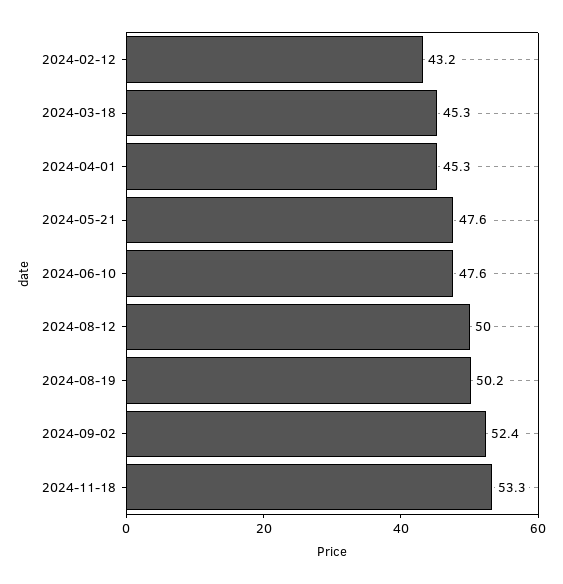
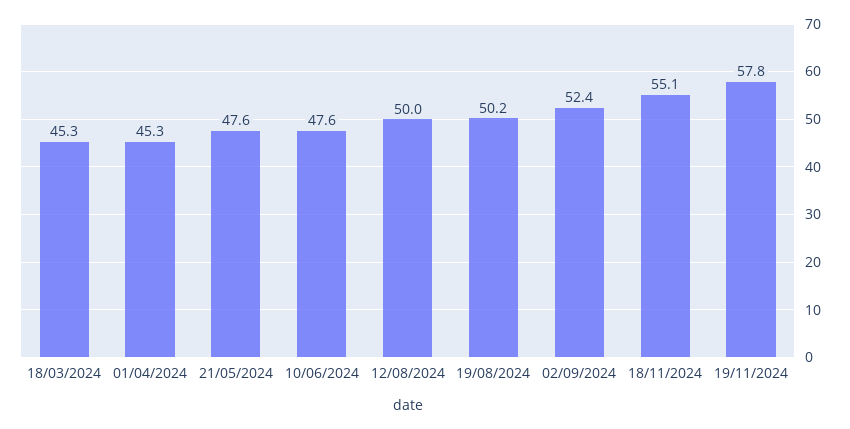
2024-02-12: 43.2 -> none
2024-11-18: 53.3 -> 55.1
19/11/2024: none -> 57.8

